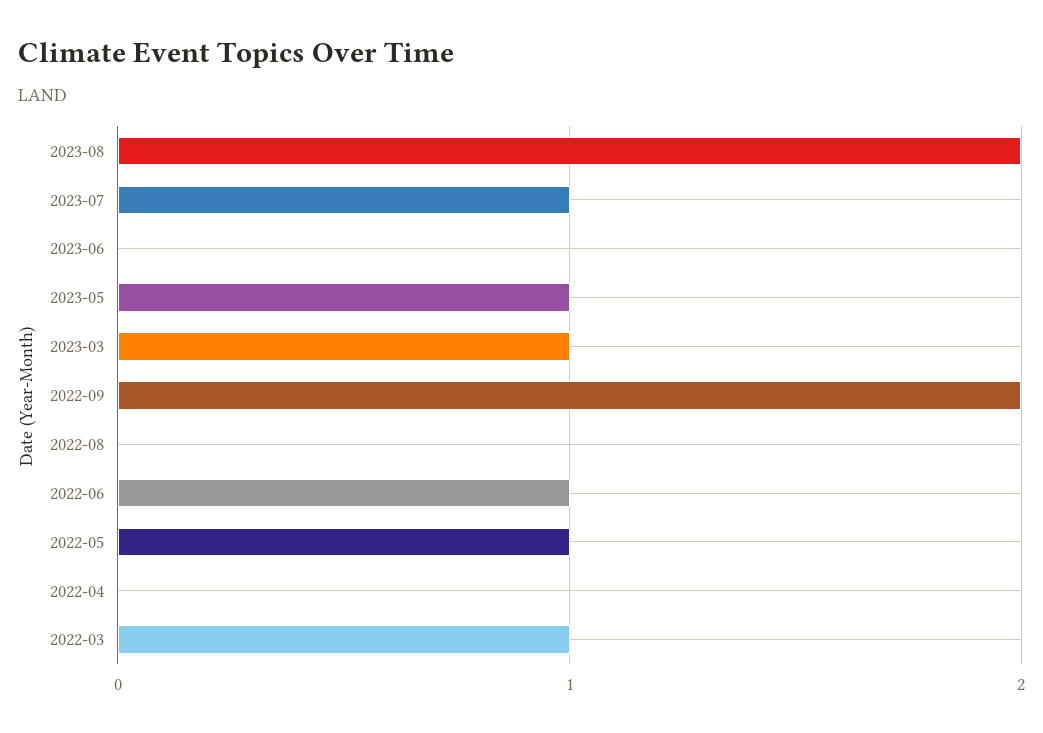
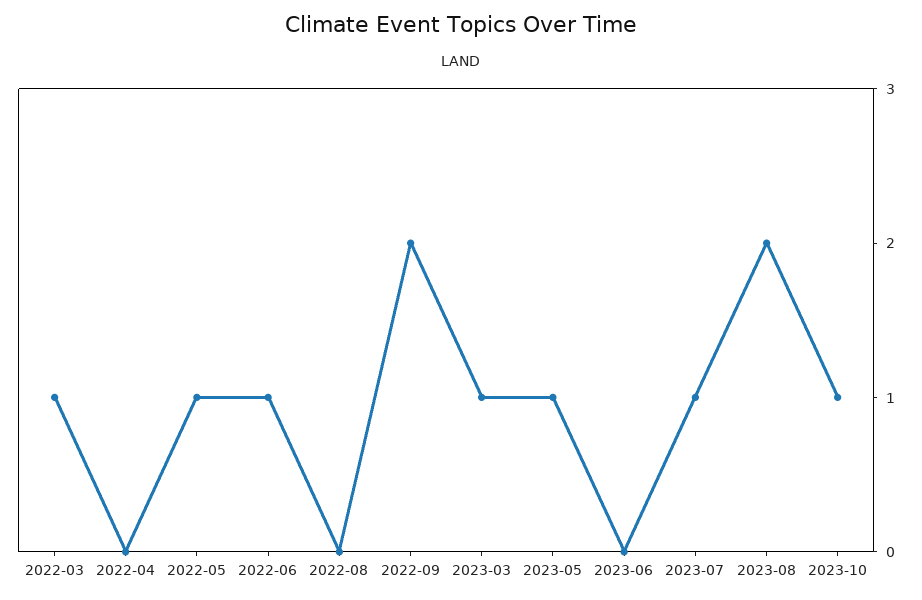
2023-10: none -> 1

